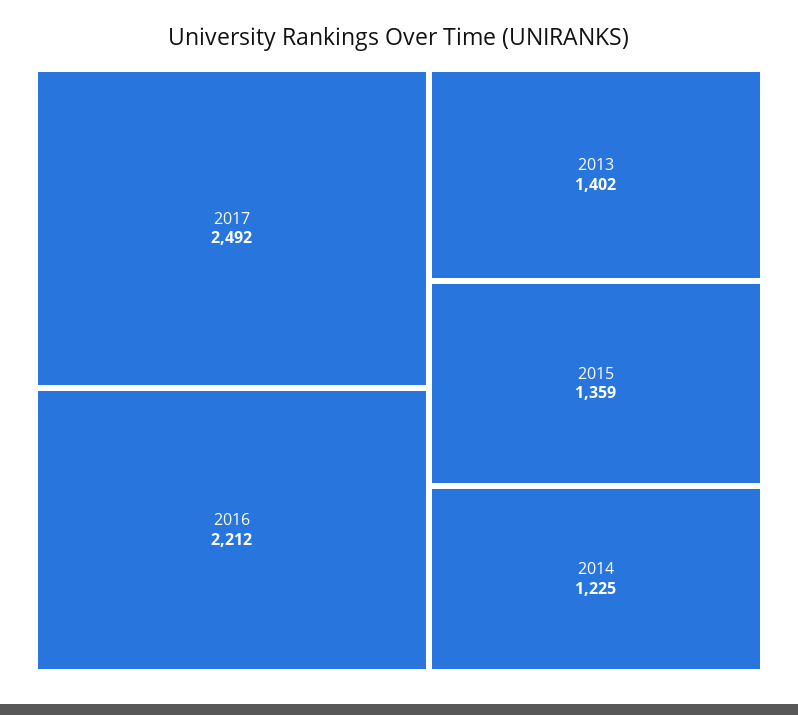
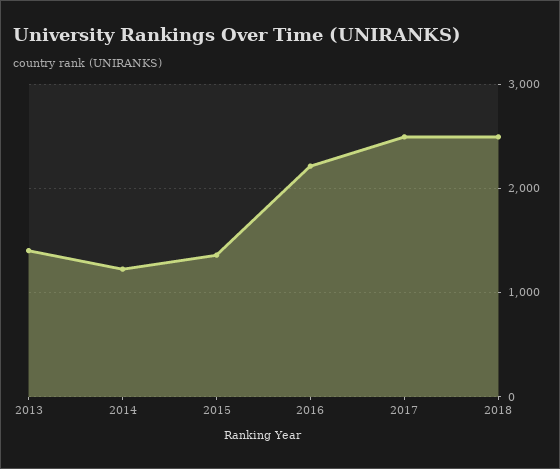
2018: none -> 2500

